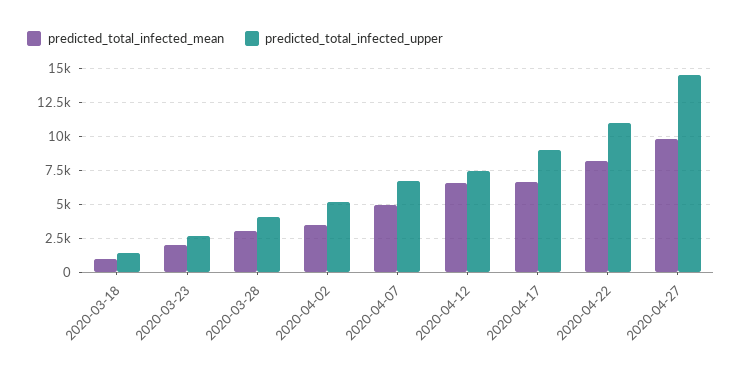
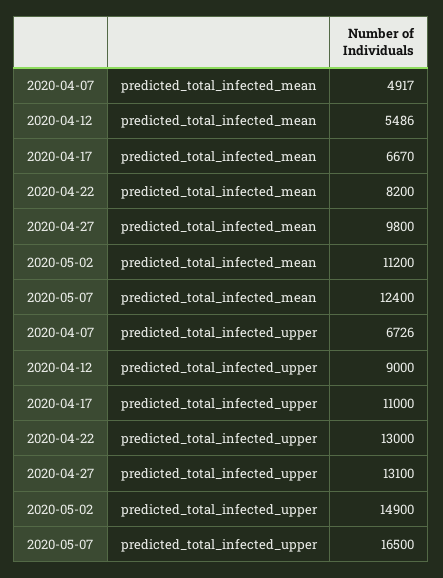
predicted_total_infected_mean, 2020-03-18: 1000 -> none
predicted_total_infected_upper, 2020-03-18: 1500 -> none
predicted_total_infected_mean, 2020-03-23: 2000 -> none
predicted_total_infected_upper, 2020-03-23: 2500 -> none
predicted_total_infected_mean, 2020-03-28: 3000 -> none
predicted_total_infected_upper, 2020-03-28: 4000 -> none
predicted_total_infected_mean, 2020-04-02: 3500 -> none
predicted_total_infected_upper, 2020-04-02: 5000 -> none
predicted_total_infected_mean, 2020-04-12: 6500 -> 5486
predicted_total_infected_upper, 2020-04-12: 7500 -> 9000
predicted_total_infected_upper, 2020-04-17: 9000 -> 11000
predicted_total_infected_upper, 2020-04-22: 11000 -> 13000
predicted_total_infected_upper, 2020-04-27: 14500 -> 13100
predicted_total_infected_mean, 2020-05-02: none -> 11200
predicted_total_infected_mean, 2020-05-07: none -> 12400
predicted_total_infected_upper, 2020-05-02: none -> 14900
predicted_total_infected_upper, 2020-05-07: none -> 16500

